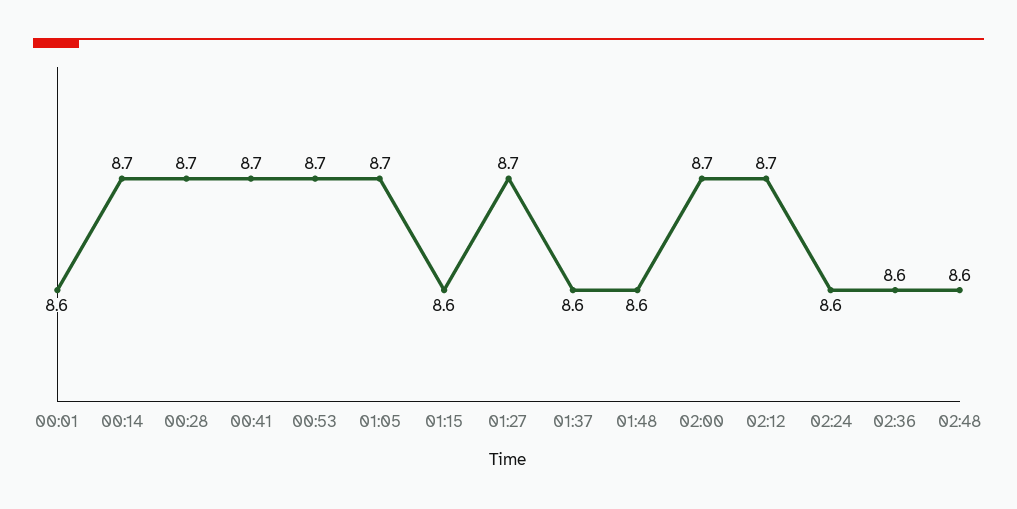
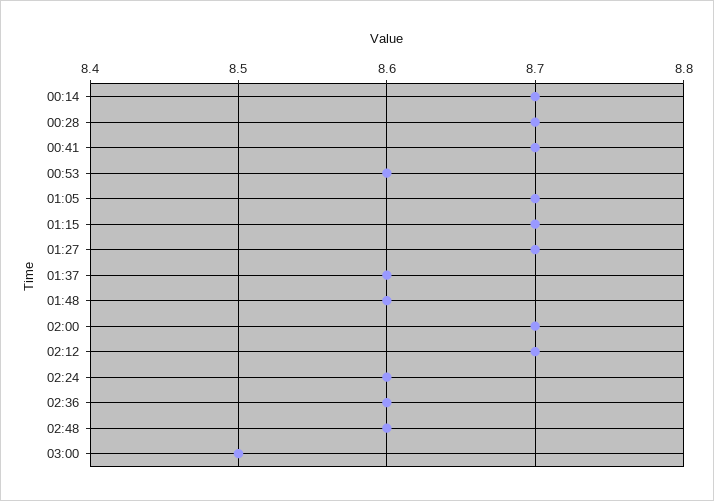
00:01: 8.6 -> none
00:53: 8.7 -> 8.6
01:15: 8.6 -> 8.7
03:00: none -> 8.5

